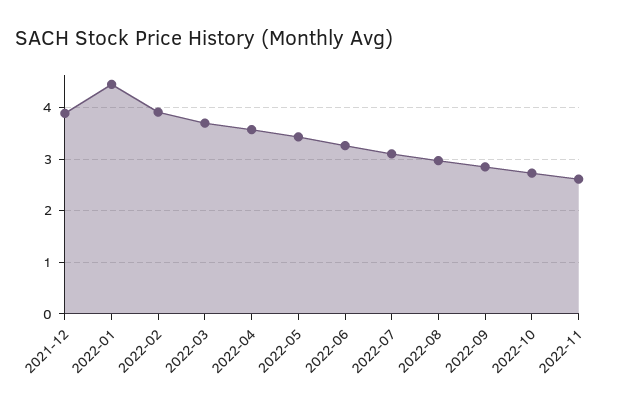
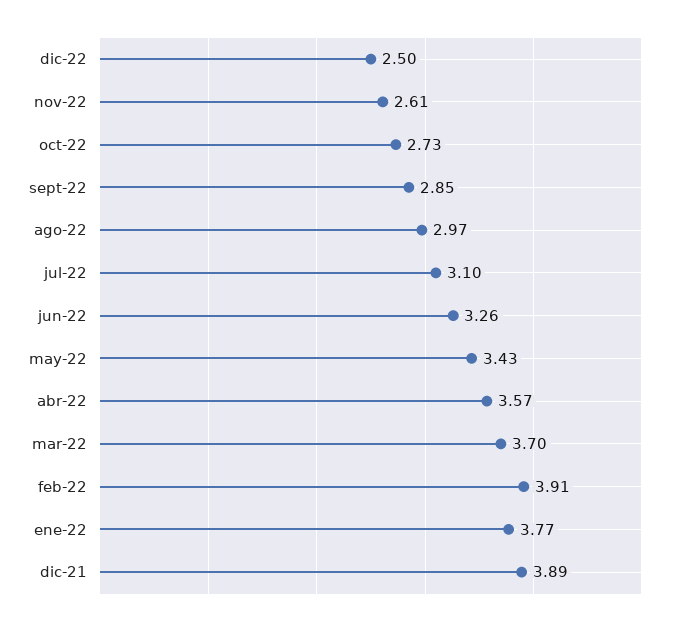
2022-01: 4.4 -> 3.77
dic-22: none -> 2.5

